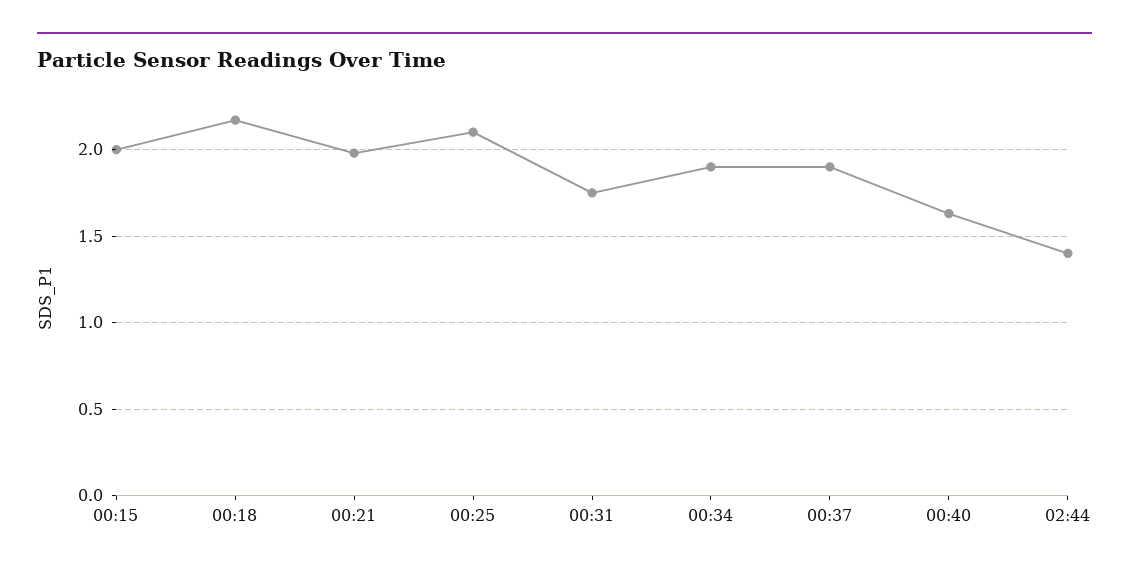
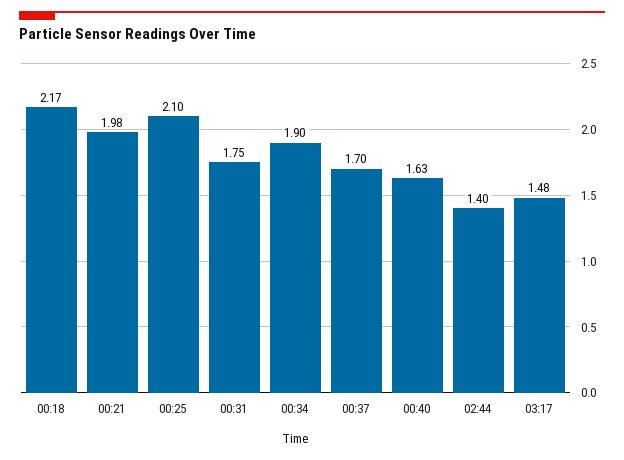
00:15: 2 -> none
00:37: 1.9 -> 1.7
03:17: none -> 1.48

